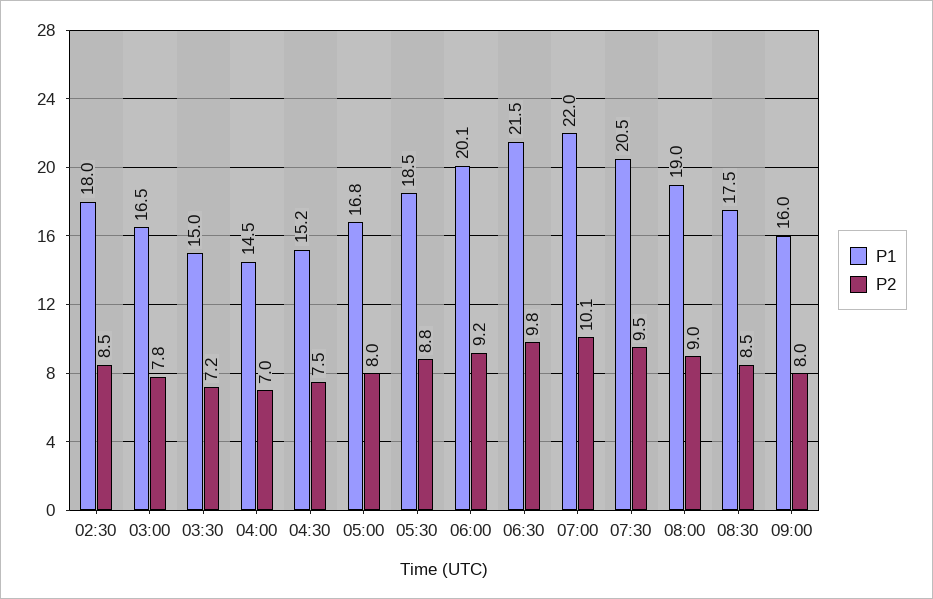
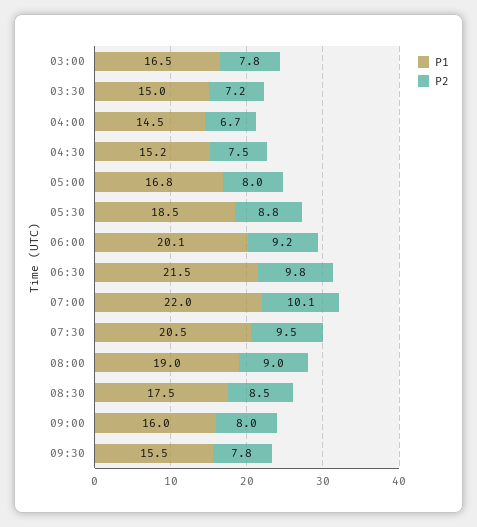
P1, 02:30: 18 -> none
P2, 02:30: 8.5 -> none
P2, 04:00: 7 -> 6.7
P1, 09:30: none -> 15.5
P2, 09:30: none -> 7.8

